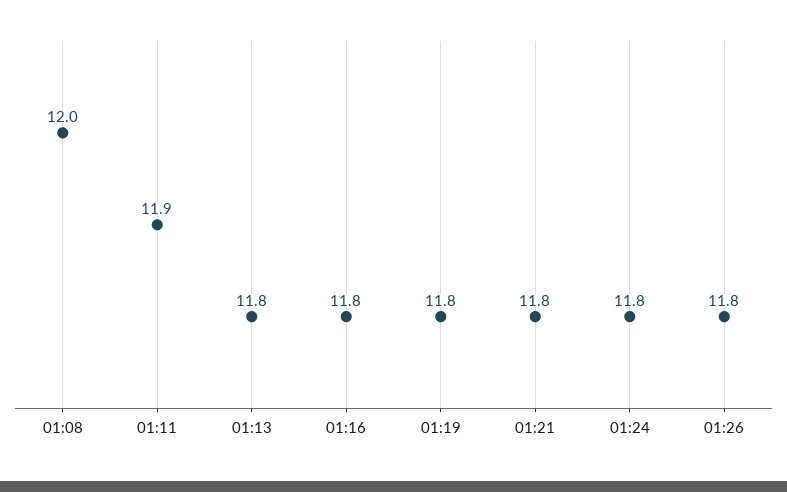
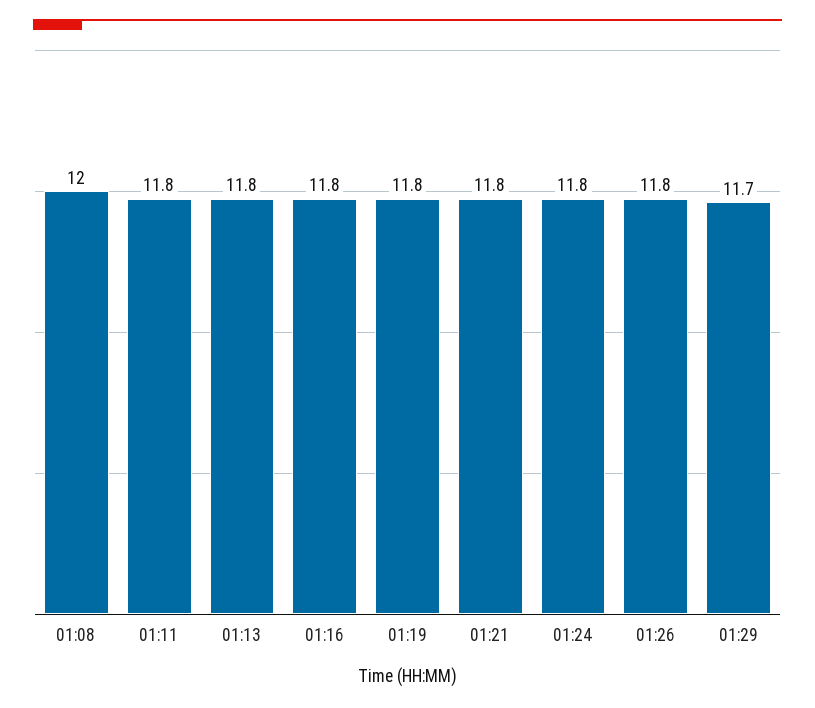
01:11: 11.9 -> 11.8
01:29: none -> 11.7

